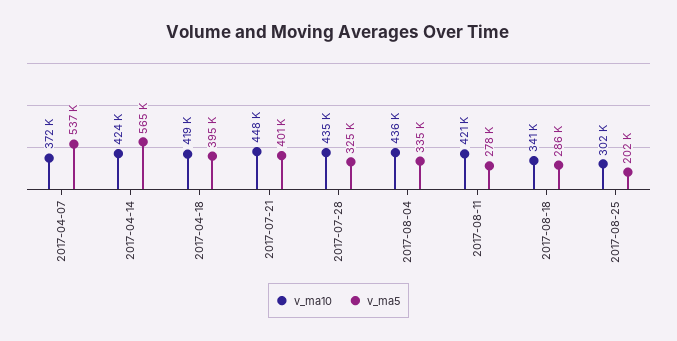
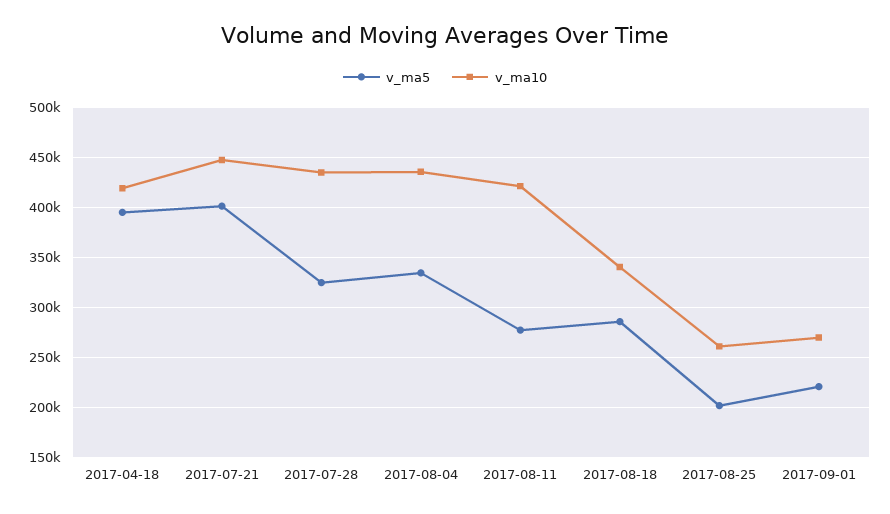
v_ma10, 2017-04-07: 372000 -> none
v_ma5, 2017-04-07: 537000 -> none
v_ma10, 2017-04-14: 424000 -> none
v_ma5, 2017-04-14: 565000 -> none
v_ma10, 2017-08-25: 302000 -> 260000
v_ma5, 2017-09-01: none -> 220000
v_ma10, 2017-09-01: none -> 270000

